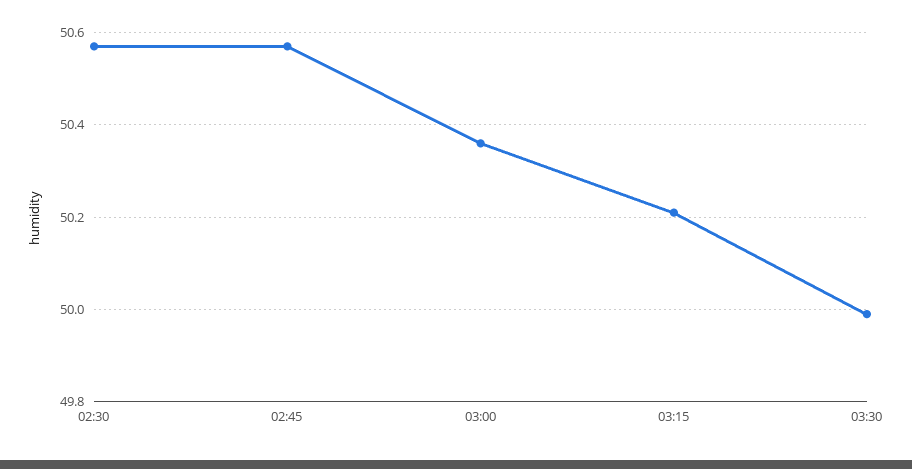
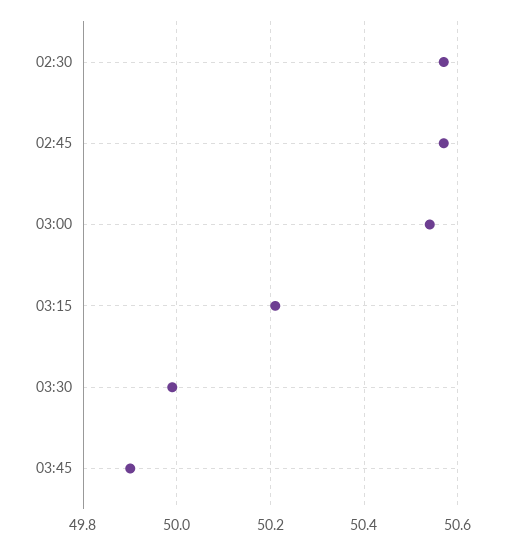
03:00: 50.35 -> 50.55
03:45: none -> 49.9

